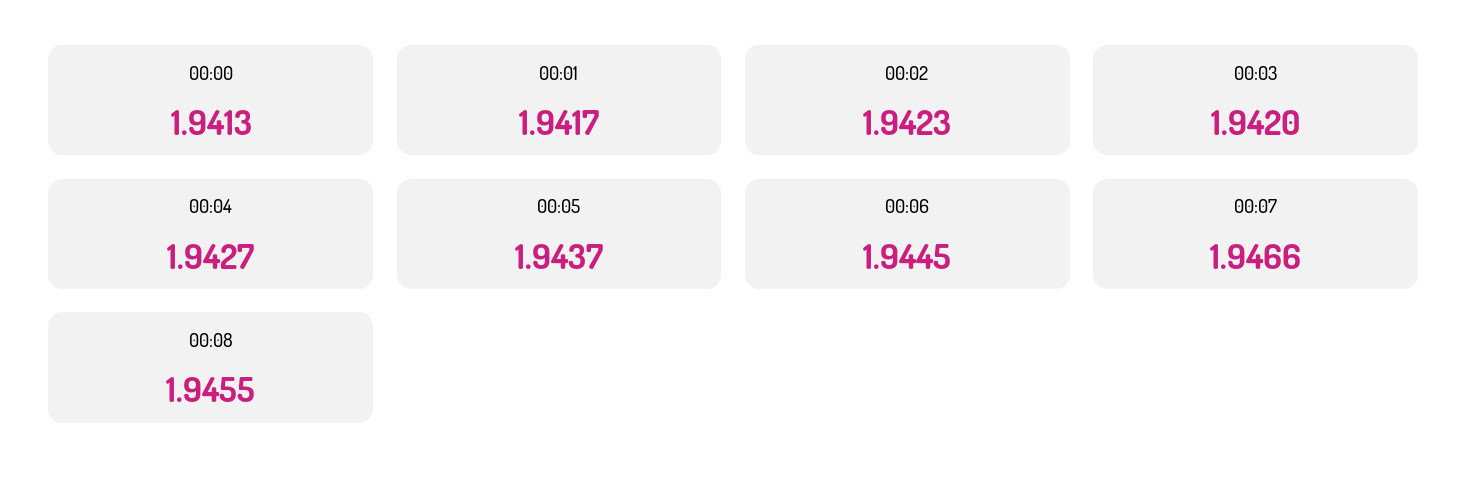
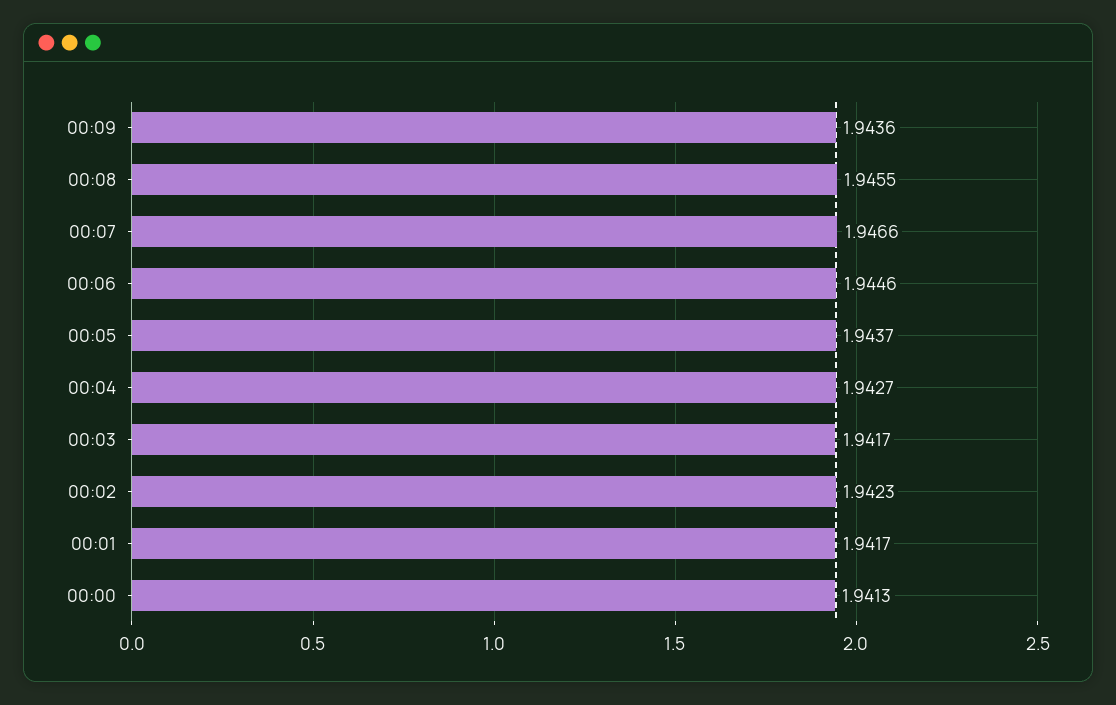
00:03: 1.942 -> 1.9417
00:06: 1.9445 -> 1.9446
00:09: none -> 1.9436

